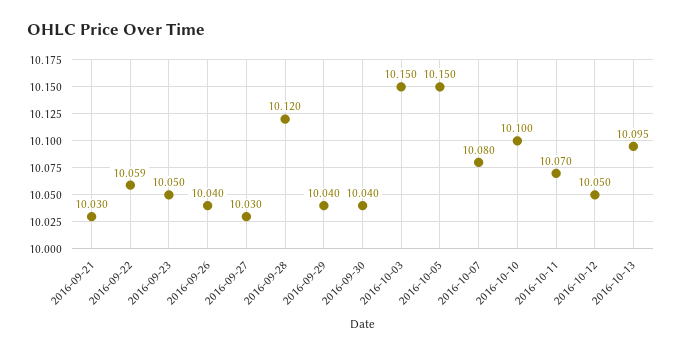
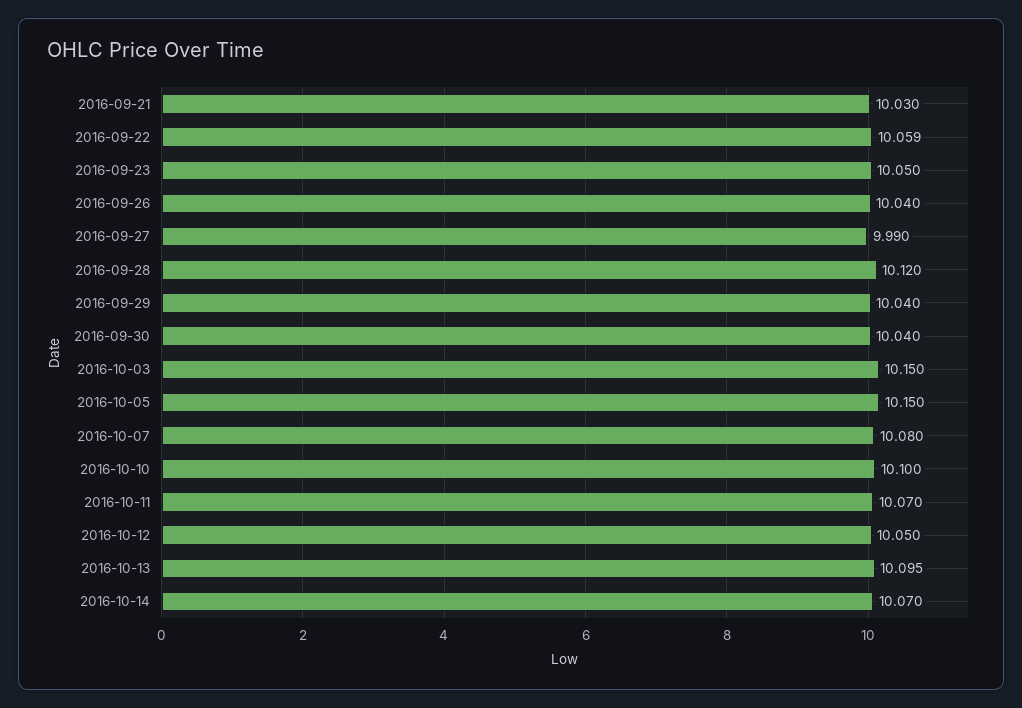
2016-09-27: 10.03 -> 9.99
2016-10-14: none -> 10.07

